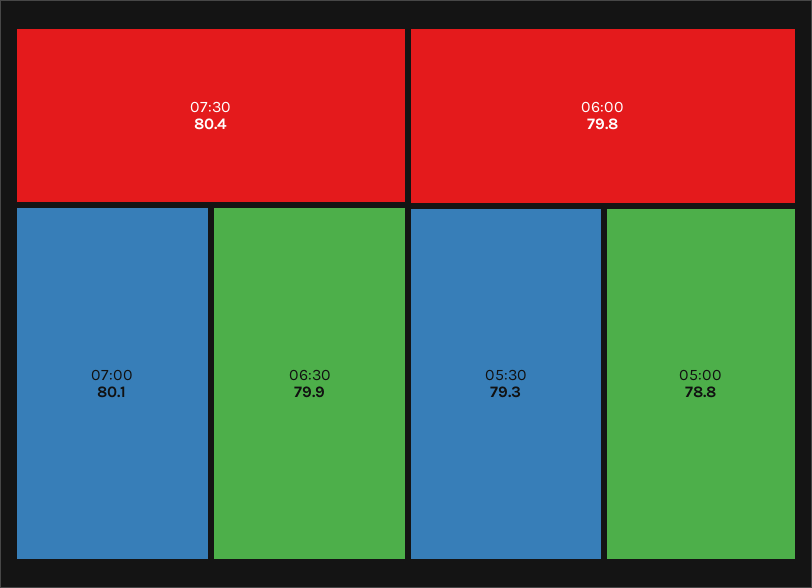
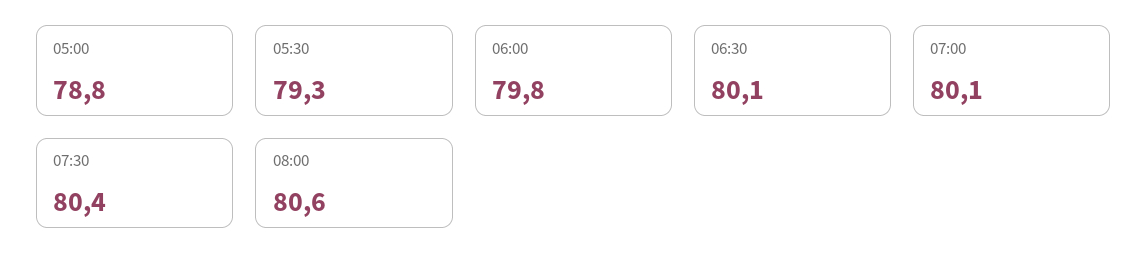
06:30: 79.9 -> 80.1
08:00: none -> 80.6

